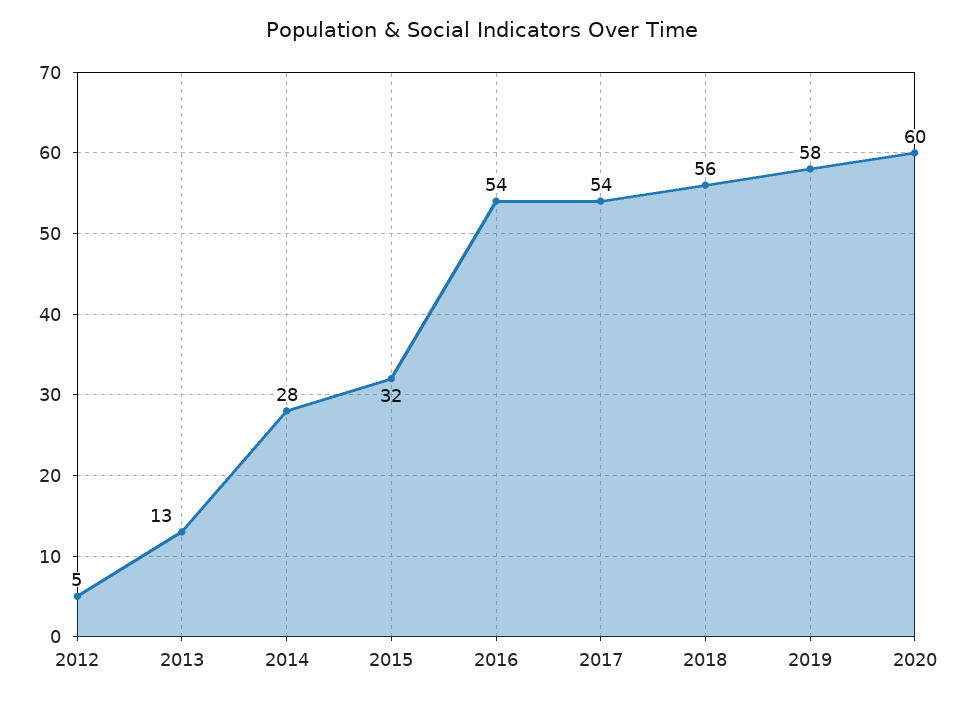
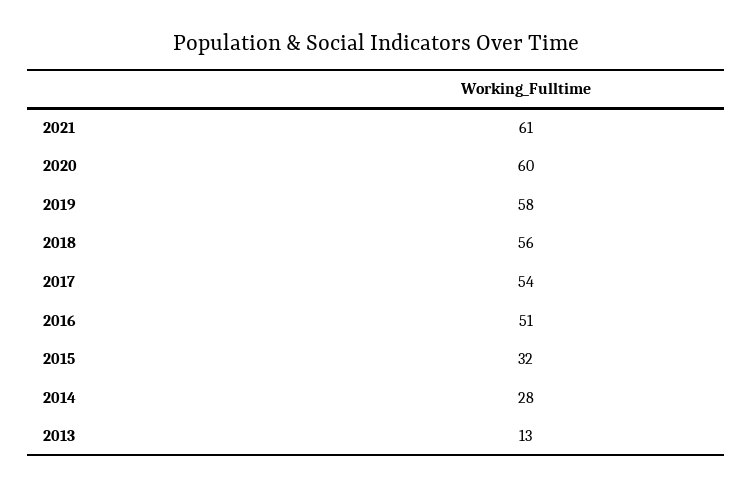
2012: 5 -> none
2016: 54 -> 51
2021: none -> 61

